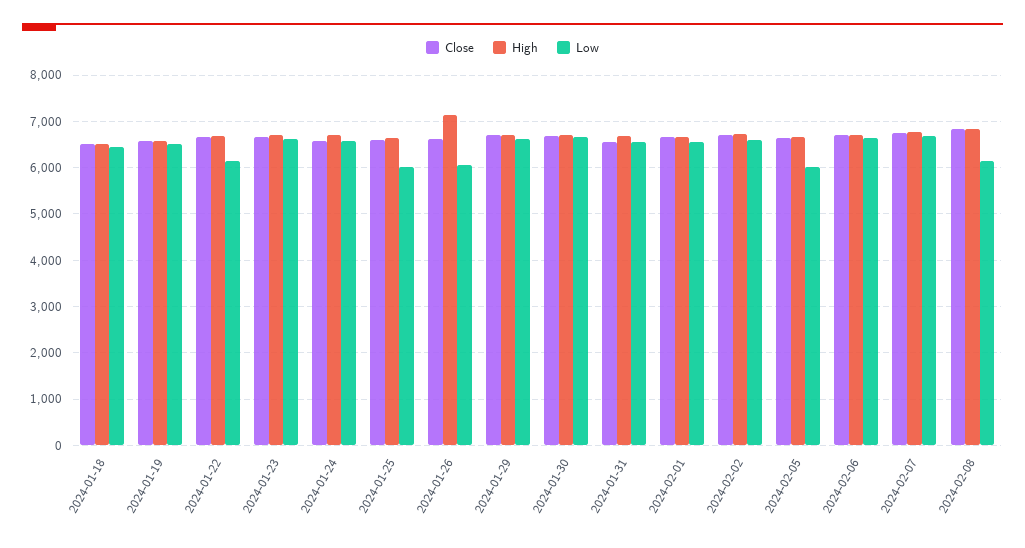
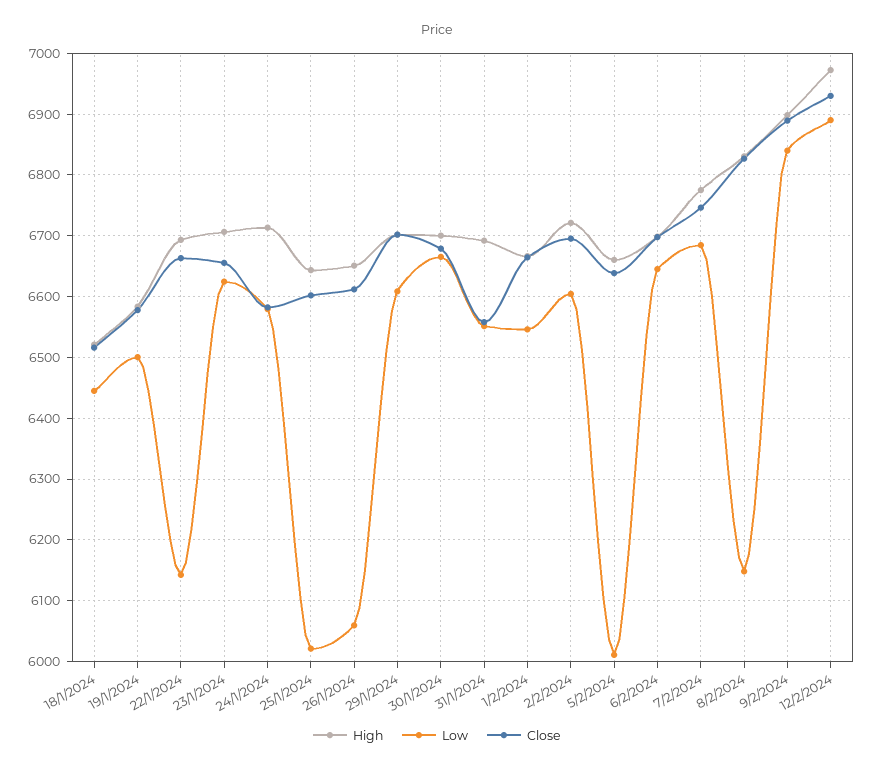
High, 2024-01-26: 7200 -> 6650
High, 9/2/2024: none -> 6900
Low, 9/2/2024: none -> 6840
Close, 9/2/2024: none -> 6890
High, 12/2/2024: none -> 6970
Low, 12/2/2024: none -> 6890
Close, 12/2/2024: none -> 6930

